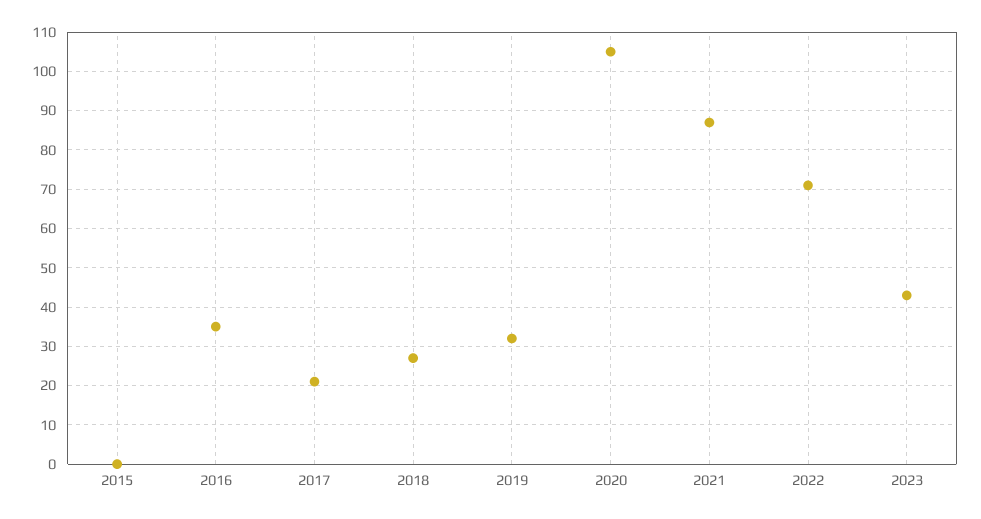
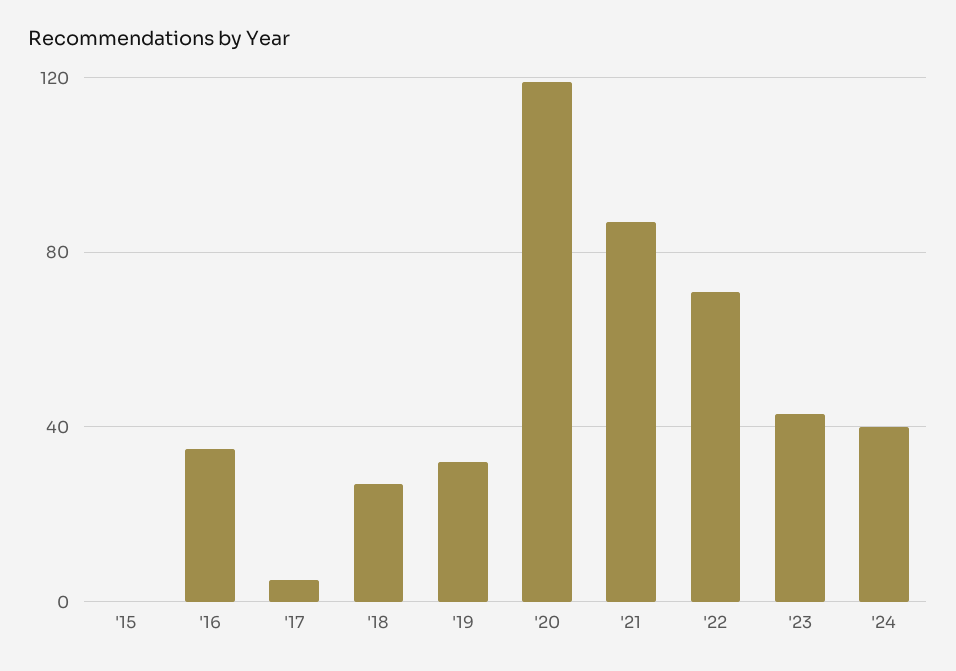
2017: 20 -> 5
2020: 105 -> 120
'24: none -> 40

